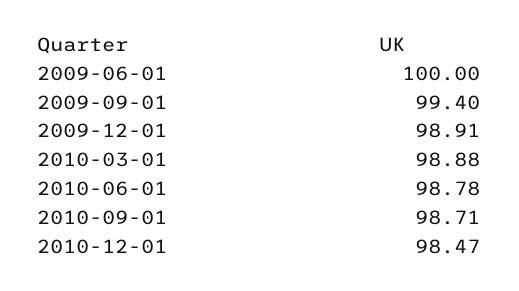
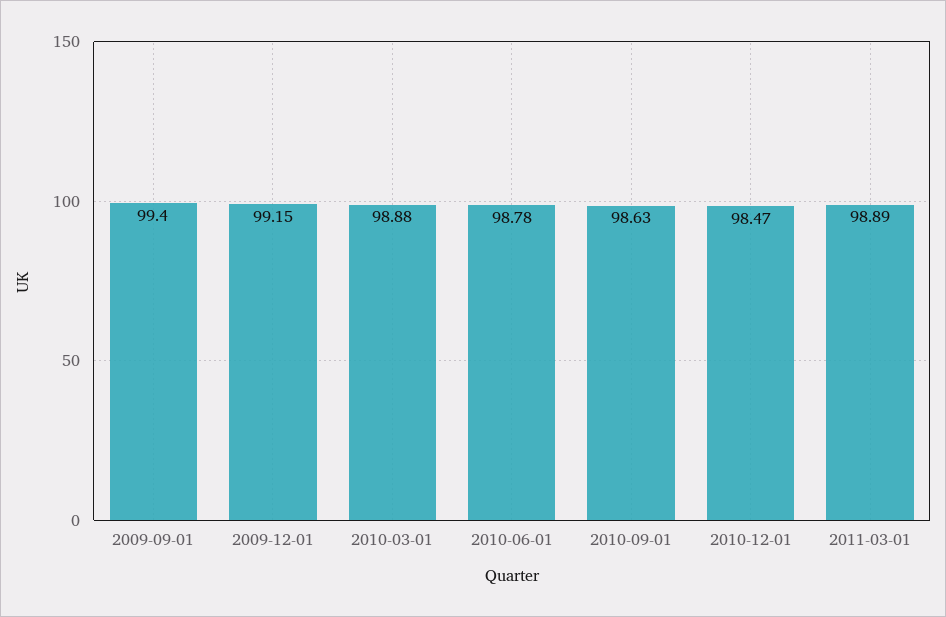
2009-06-01: 100 -> none
2009-12-01: 98.91 -> 99.15
2010-09-01: 98.71 -> 98.63
2011-03-01: none -> 98.89

